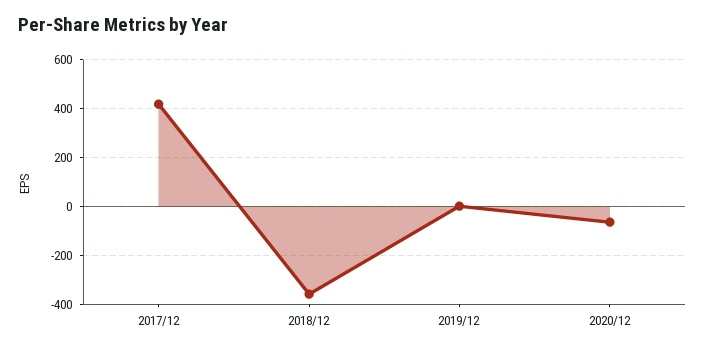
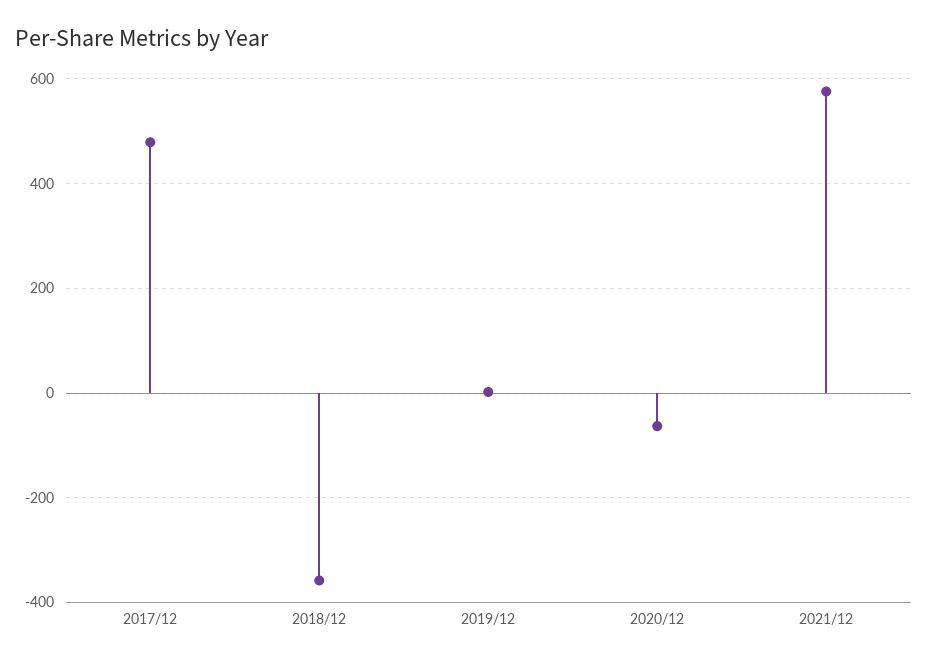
2017/12: 425 -> 480
2021/12: none -> 580

